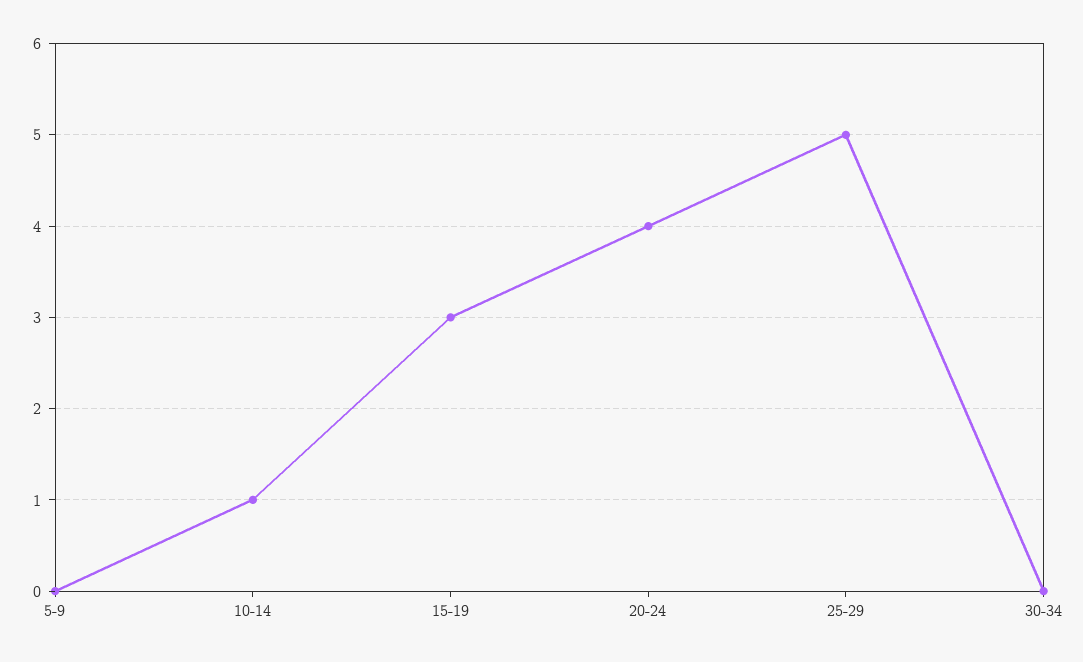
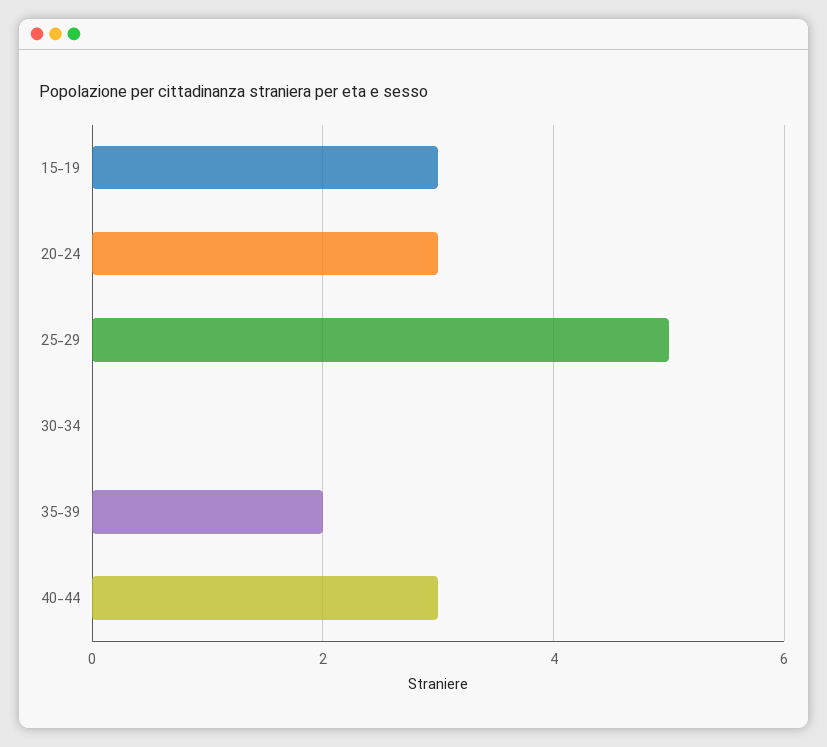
5-9: 0 -> none
10-14: 1 -> none
20-24: 4 -> 3
35-39: none -> 2
40-44: none -> 3

